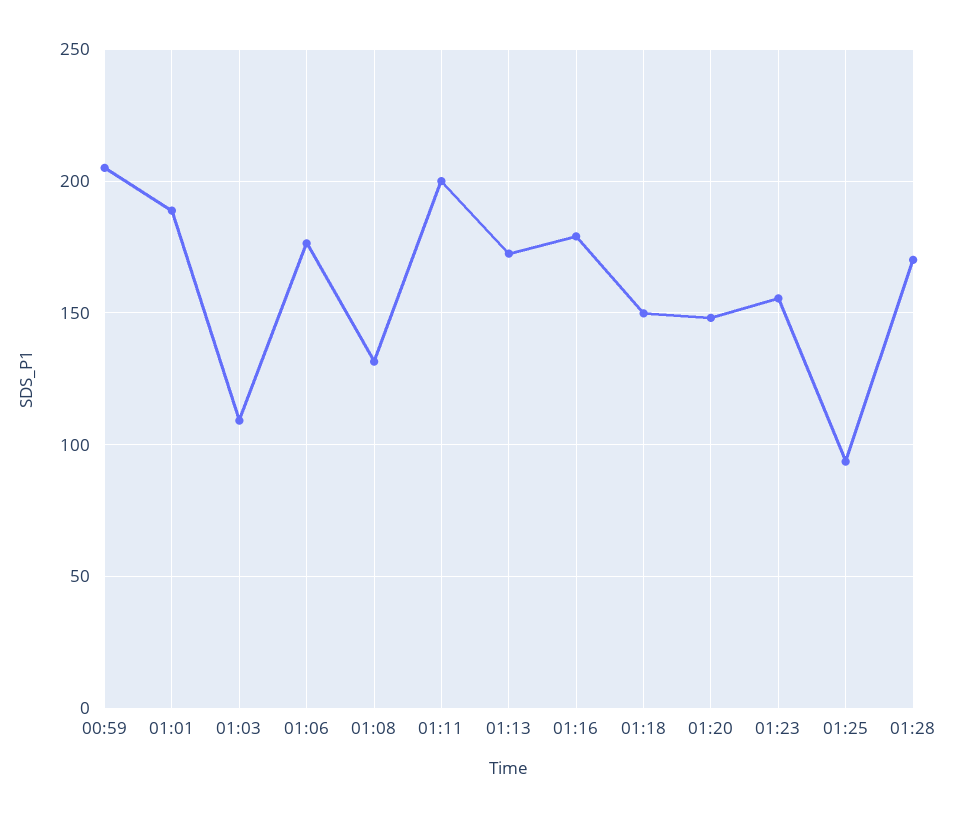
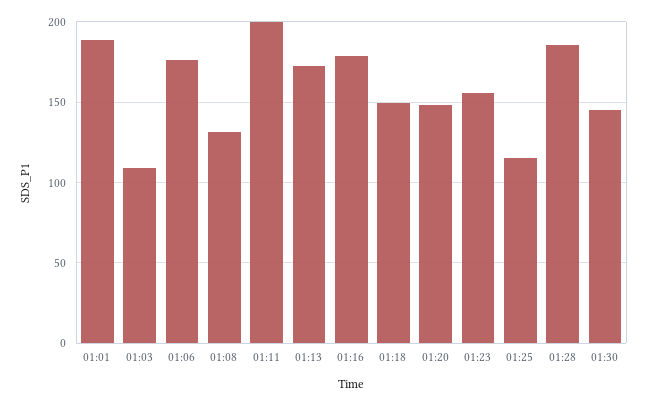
00:59: 205 -> none
01:25: 95 -> 115
01:28: 170 -> 185
01:30: none -> 145

